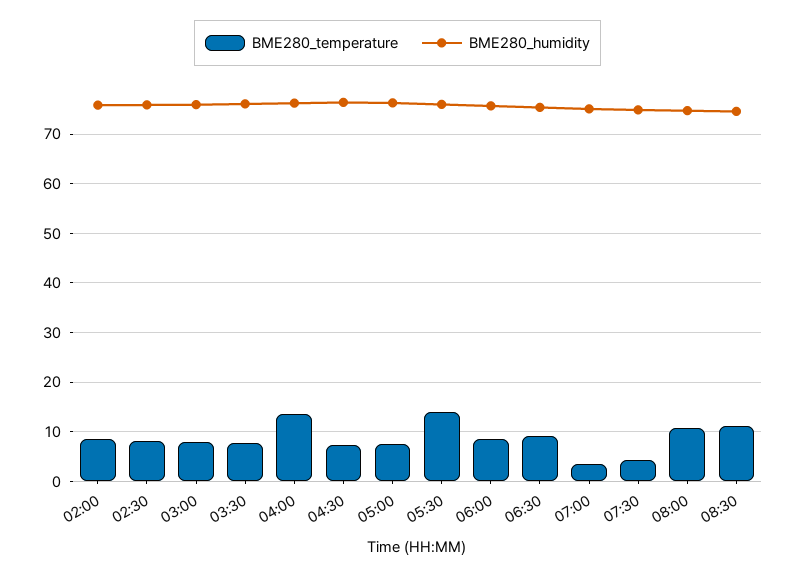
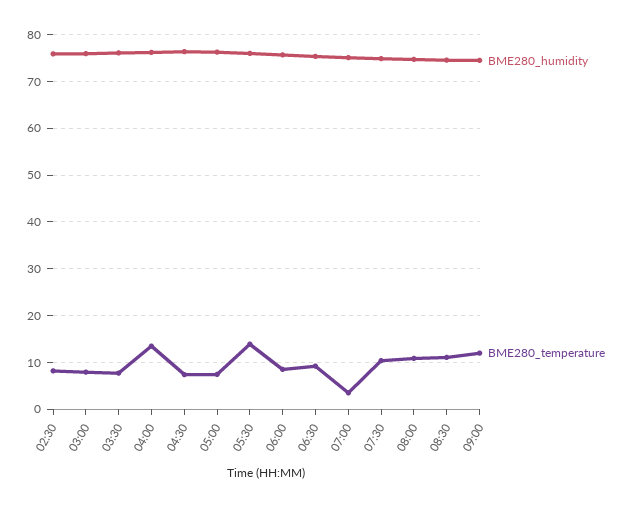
BME280_temperature, 02:00: 8 -> none
BME280_humidity, 02:00: 76 -> none
BME280_temperature, 07:30: 4 -> 10
BME280_humidity, 09:00: none -> 74
BME280_temperature, 09:00: none -> 12

